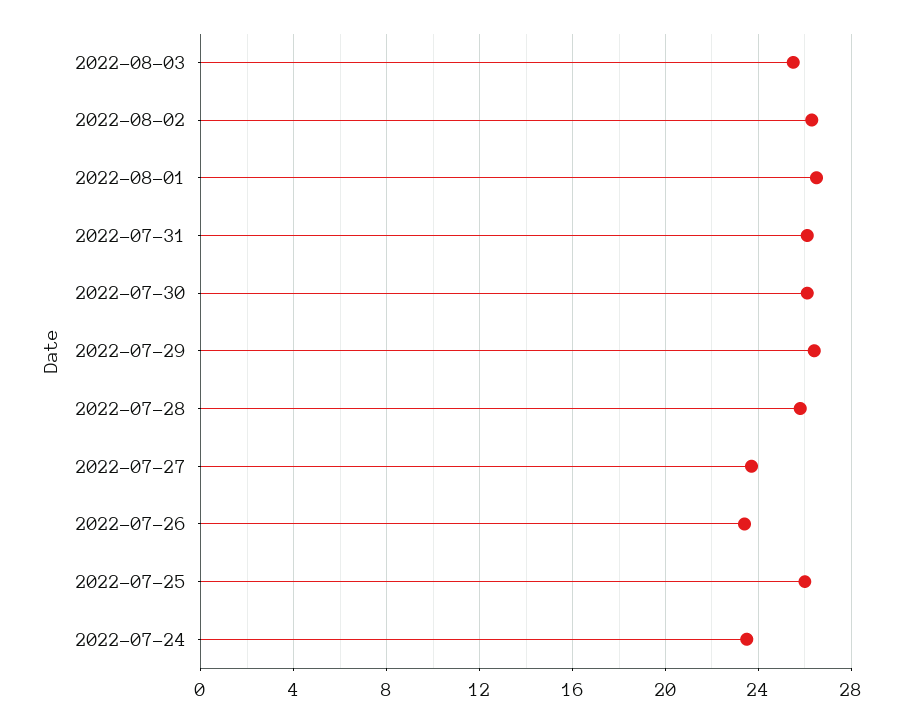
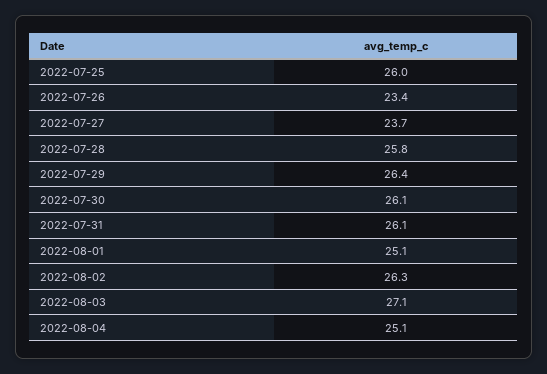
2022-08-03: 25.5 -> 27.1
2022-08-01: 26.5 -> 25.1
2022-07-24: 23.5 -> none
2022-08-04: none -> 25.1

